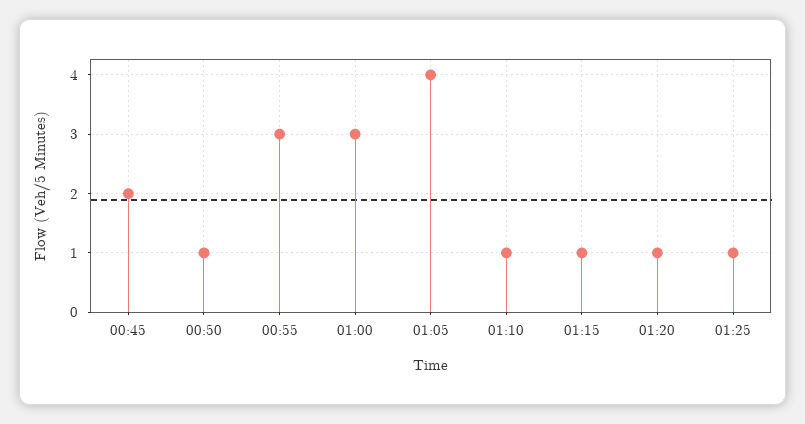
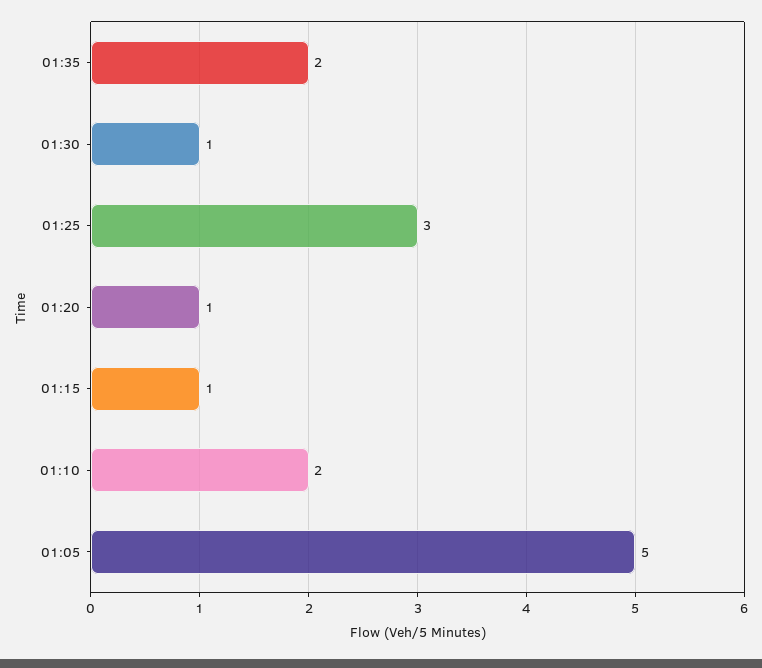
00:45: 2 -> none
00:50: 1 -> none
00:55: 3 -> none
01:00: 3 -> none
01:05: 4 -> 5
01:10: 1 -> 2
01:25: 1 -> 3
01:35: none -> 2
01:30: none -> 1

